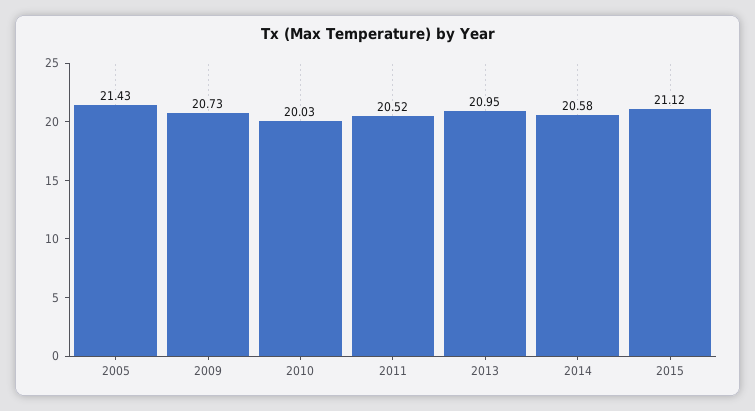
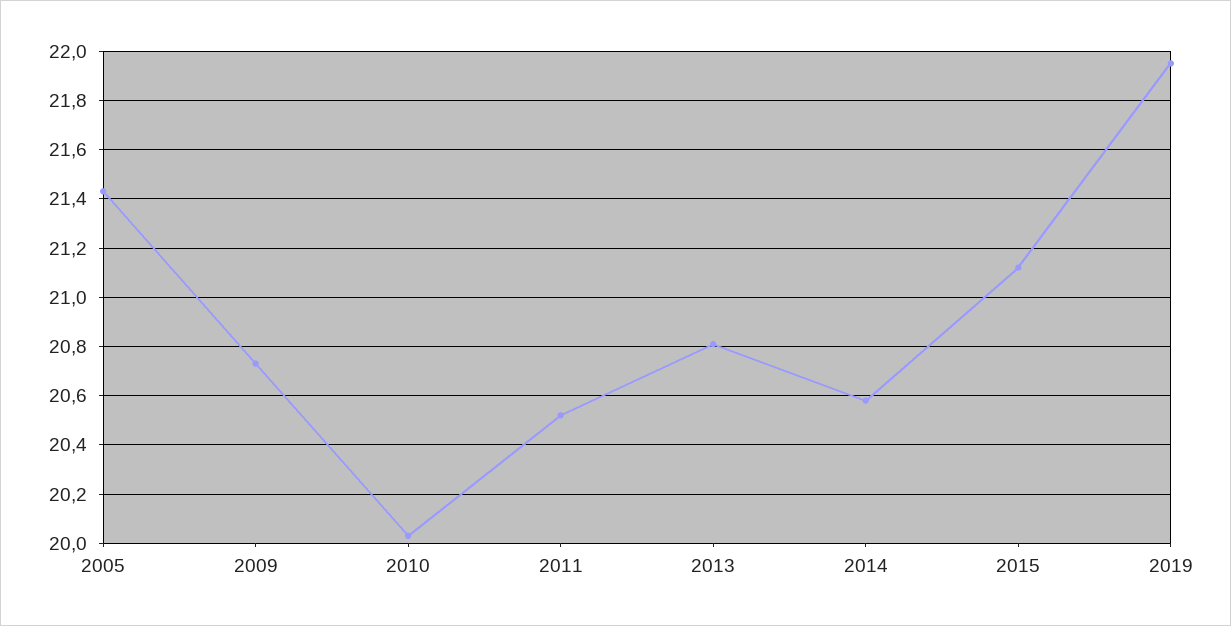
2013: 20.95 -> 20.8
2019: none -> 21.95

